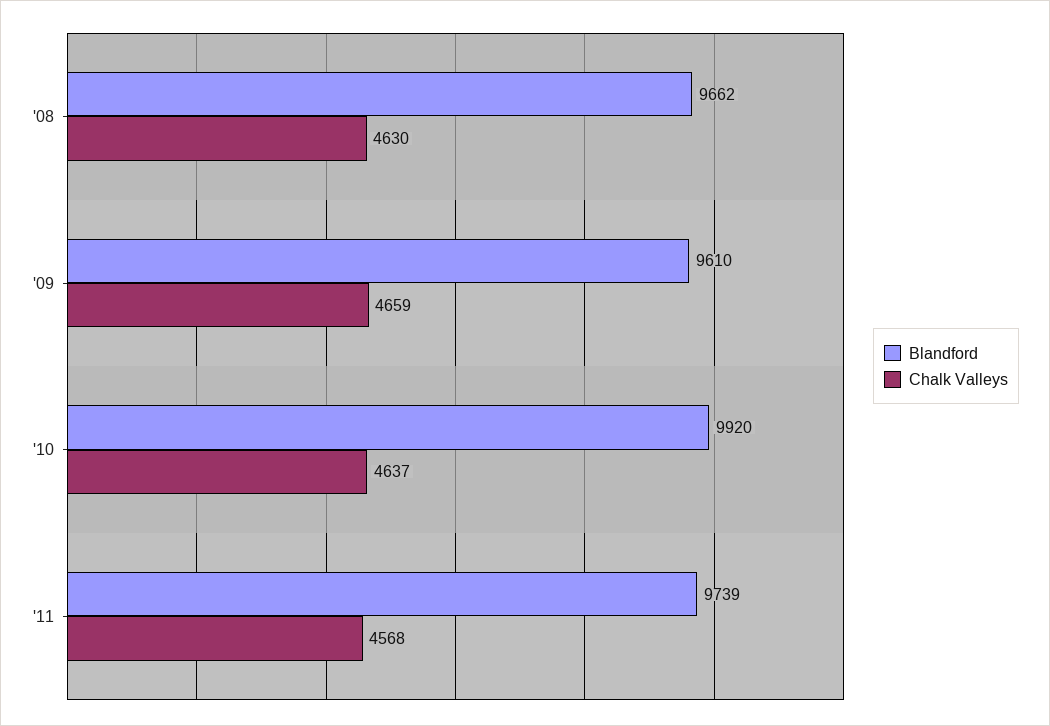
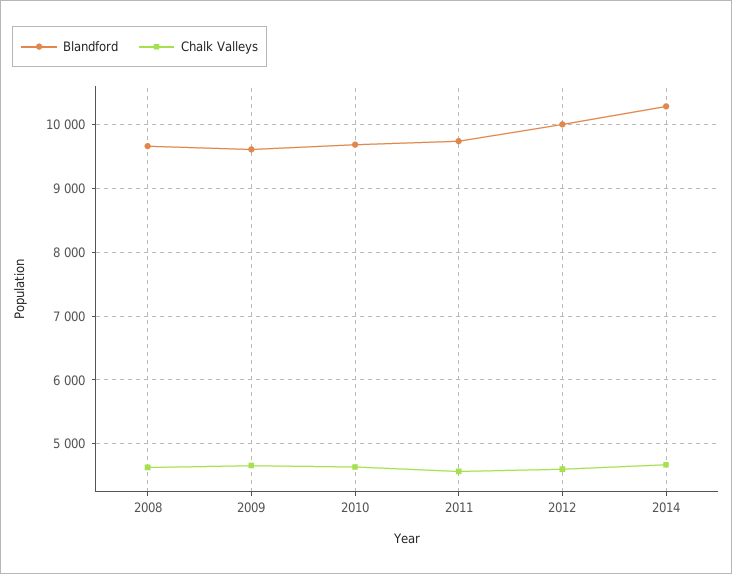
Blandford, '10: 9920 -> 9700
Blandford, 2012: none -> 10000
Chalk Valleys, 2012: none -> 4600
Blandford, 2014: none -> 10300
Chalk Valleys, 2014: none -> 4700

